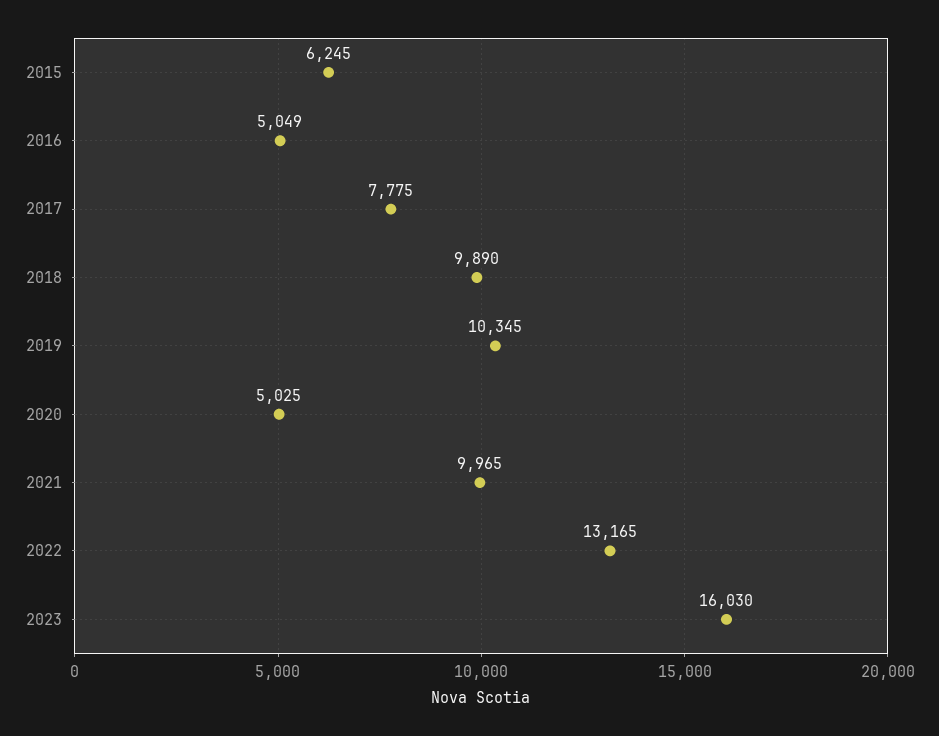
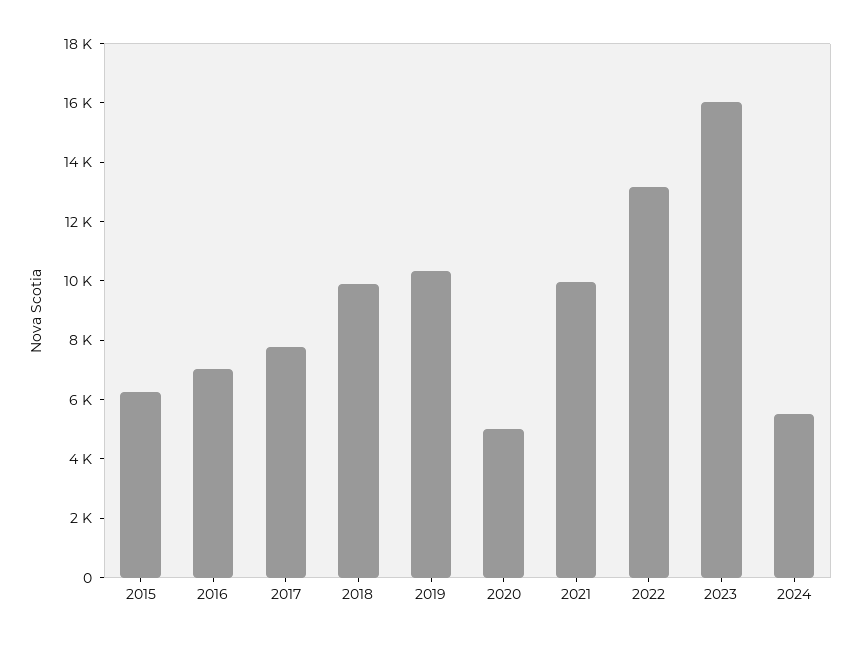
2016: 5049 -> 7000
2024: none -> 5500

